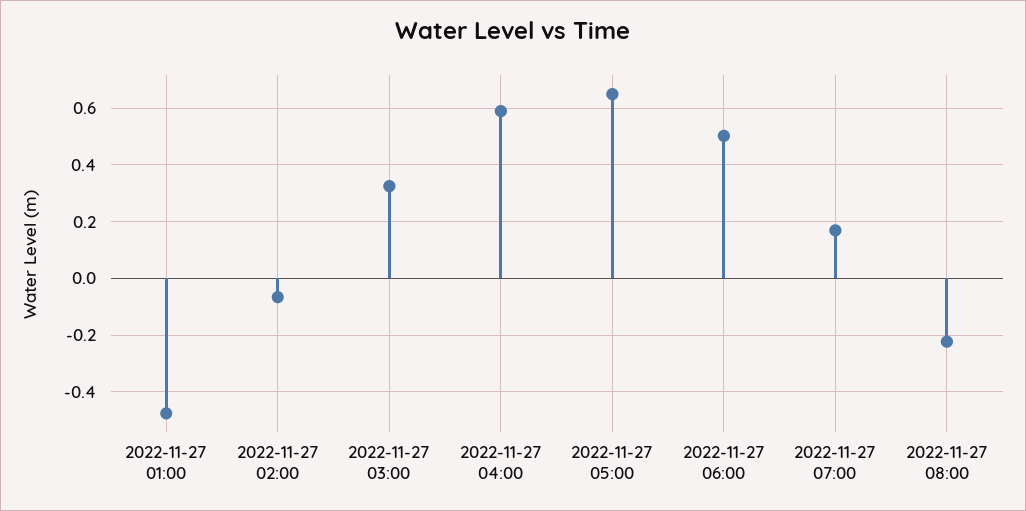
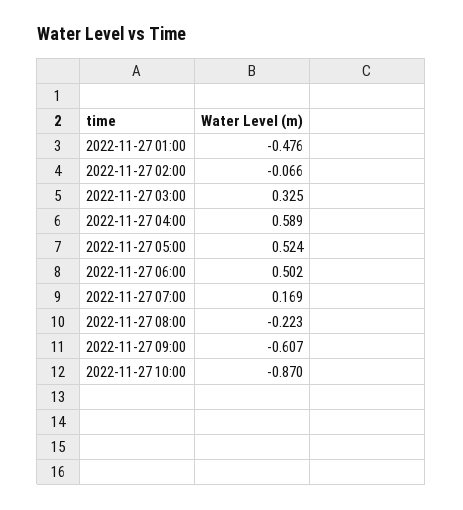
2022-11-27 05:00: 0.65 -> 0.524
2022-11-27 09:00: none -> -0.607
2022-11-27 10:00: none -> -0.87

